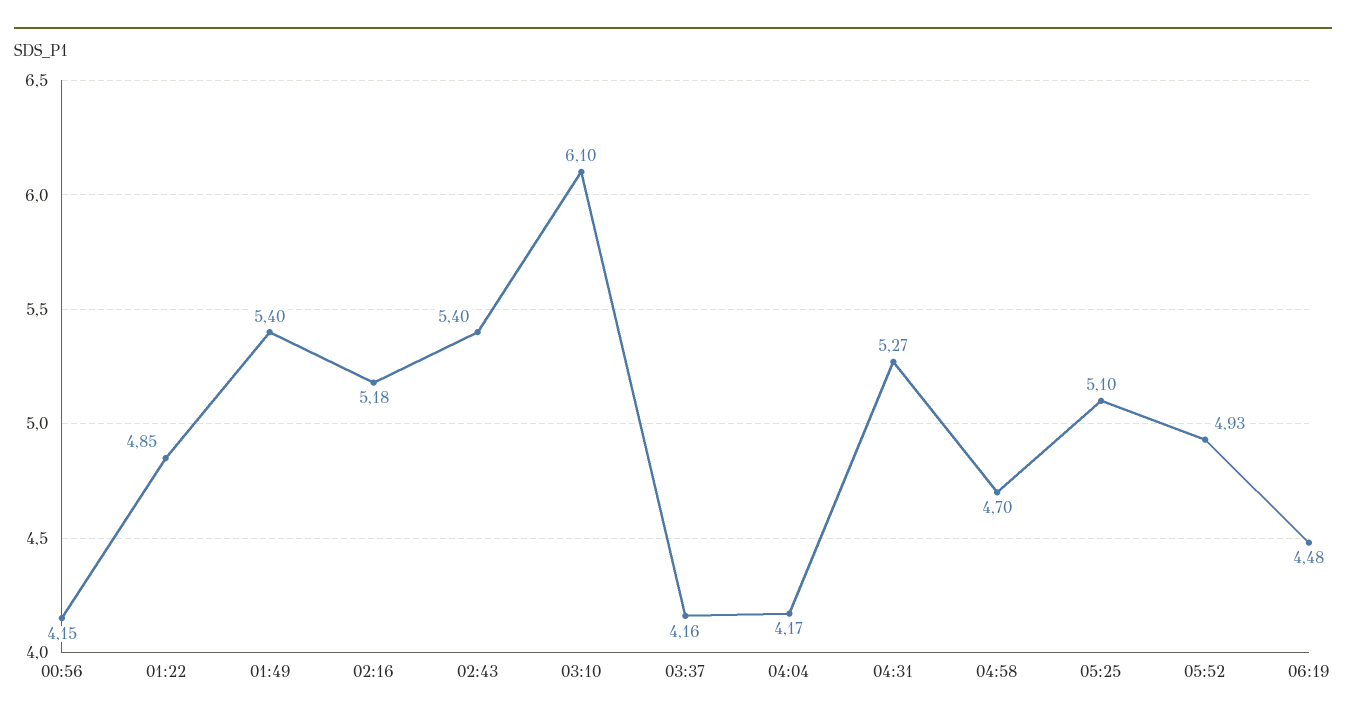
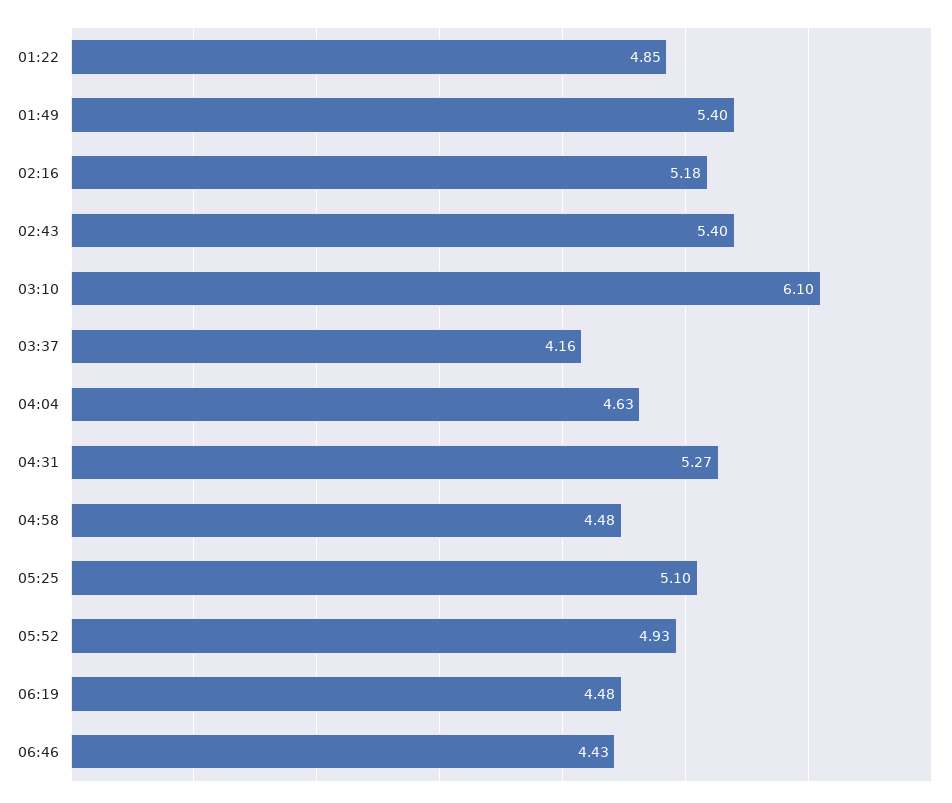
00:56: 4.15 -> none
04:04: 4.17 -> 4.63
04:58: 4.7 -> 4.48
06:46: none -> 4.43

